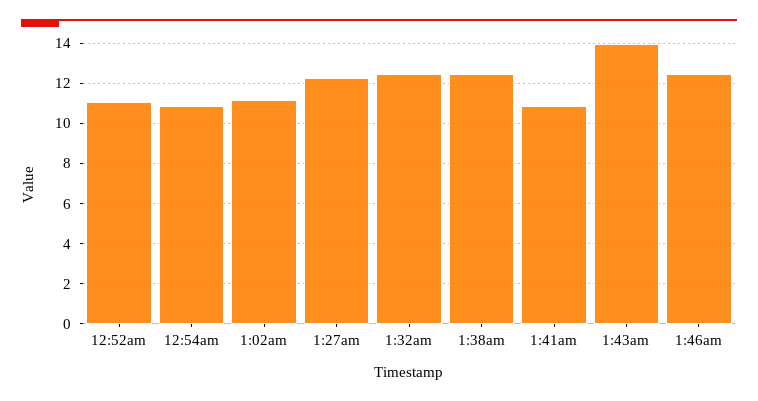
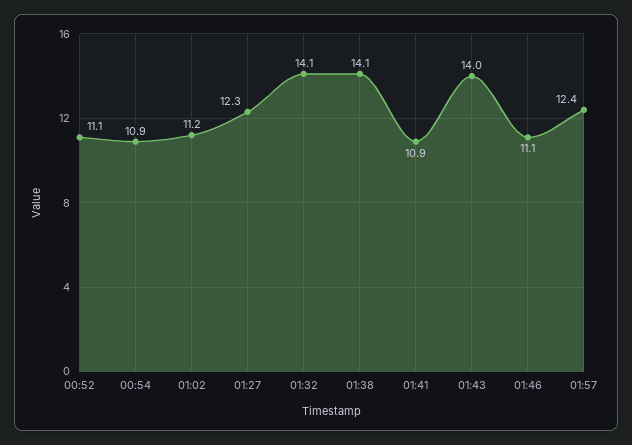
1:32am: 12.5 -> 14.1
1:38am: 12.5 -> 14.1
1:46am: 12.5 -> 11.1
01:57: none -> 12.4

